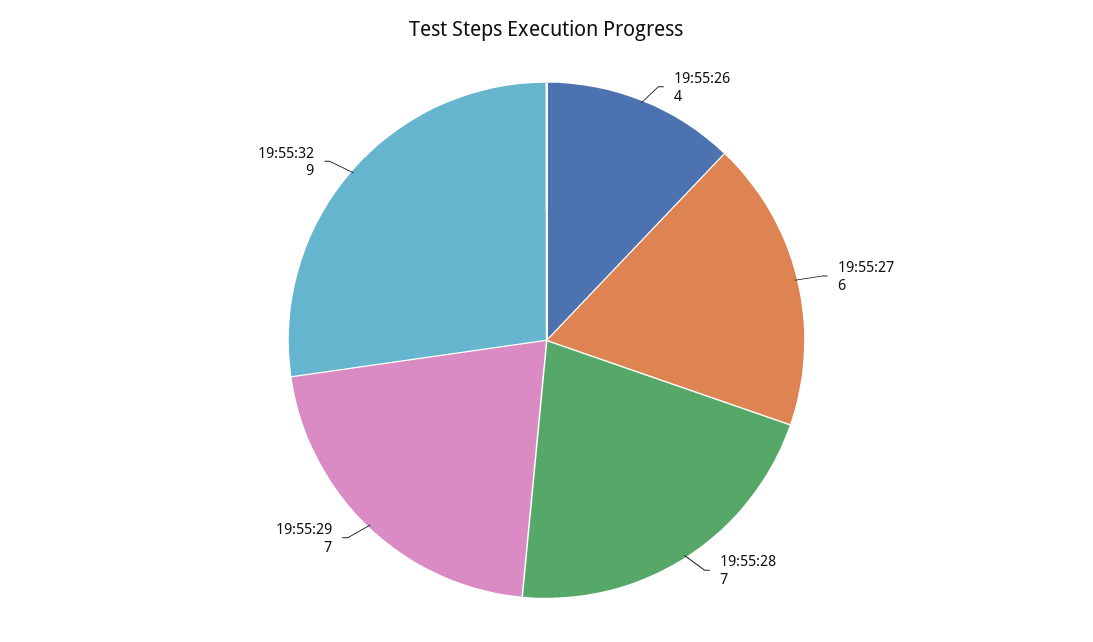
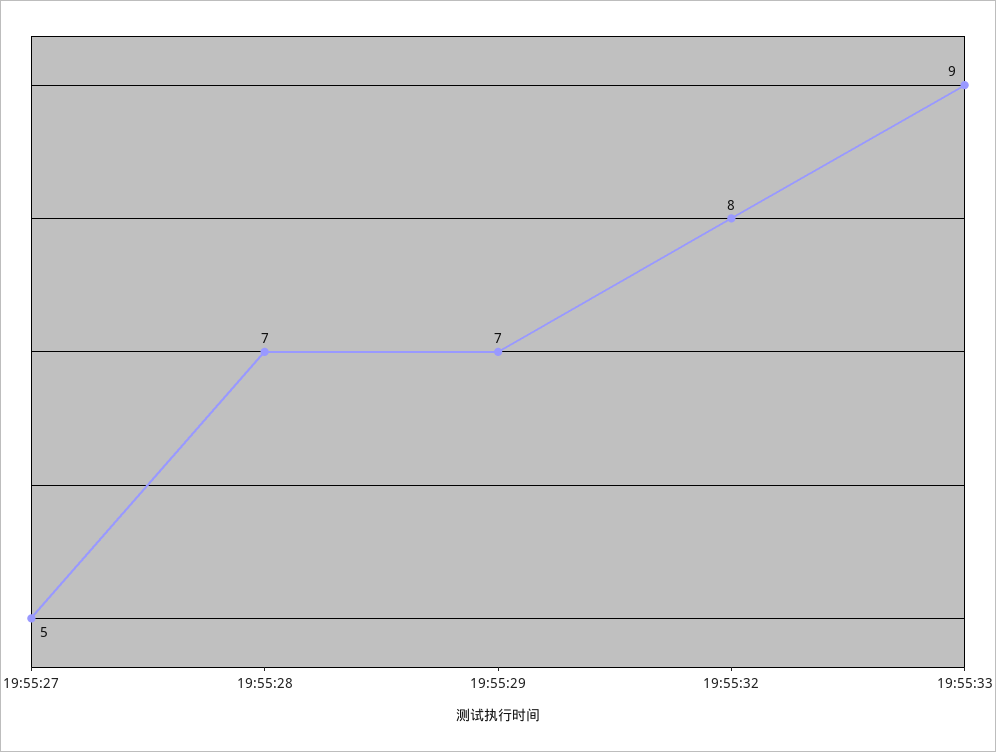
19:55:26: 4 -> none
19:55:27: 6 -> 5
19:55:32: 9 -> 8
19:55:33: none -> 9

